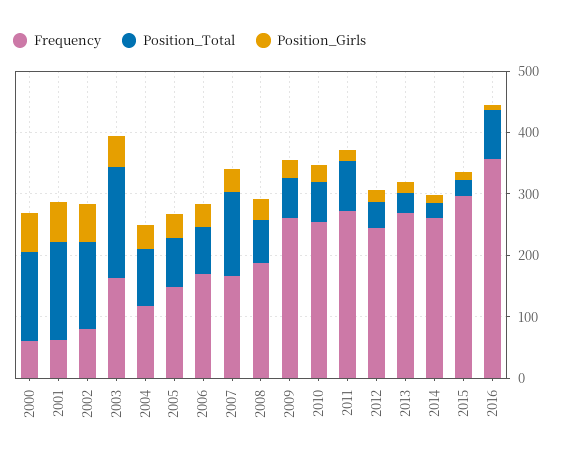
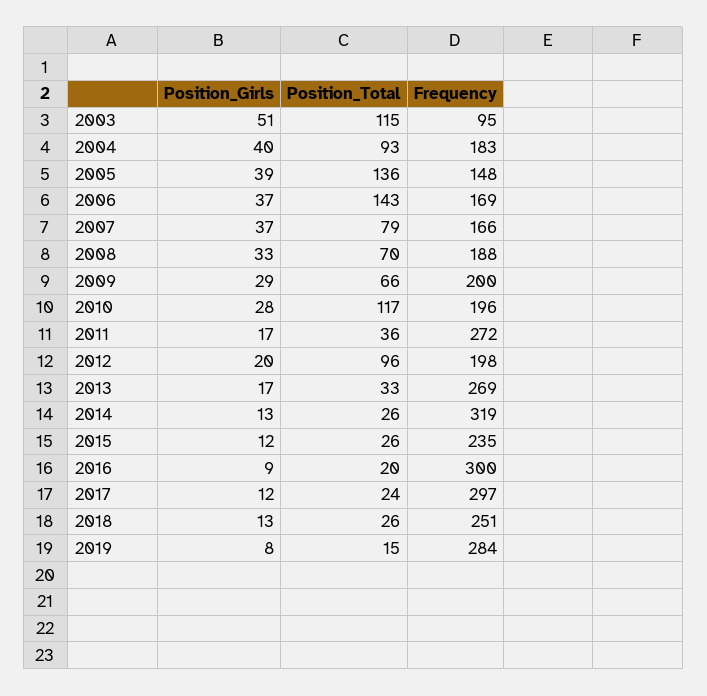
Frequency, 2000: 60 -> none
Position_Total, 2000: 140 -> none
Position_Girls, 2000: 60 -> none
Frequency, 2001: 60 -> none
Position_Total, 2001: 160 -> none
Position_Girls, 2001: 60 -> none
Frequency, 2002: 80 -> none
Position_Total, 2002: 140 -> none
Position_Girls, 2002: 60 -> none
Frequency, 2003: 160 -> 95
Position_Total, 2003: 180 -> 115
Frequency, 2004: 120 -> 183
Position_Total, 2005: 80 -> 136
Position_Total, 2006: 80 -> 143
Position_Total, 2007: 140 -> 79
Frequency, 2009: 260 -> 200
Frequency, 2010: 260 -> 196
Position_Total, 2010: 60 -> 117
Position_Total, 2011: 80 -> 36
Frequency, 2012: 240 -> 198
Position_Total, 2012: 40 -> 96
Frequency, 2014: 260 -> 319
Frequency, 2015: 300 -> 235
Frequency, 2016: 360 -> 300
Position_Total, 2016: 80 -> 20
Position_Girls, 2017: none -> 12
Position_Total, 2017: none -> 24
Frequency, 2017: none -> 297
Position_Girls, 2018: none -> 13
Position_Total, 2018: none -> 26
Frequency, 2018: none -> 251
Position_Girls, 2019: none -> 8
Position_Total, 2019: none -> 15
Frequency, 2019: none -> 284

